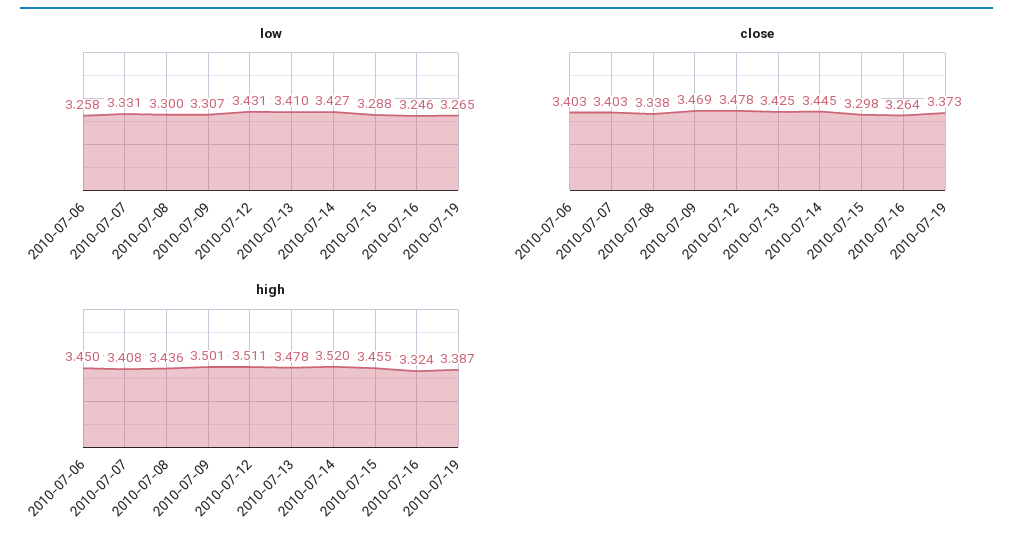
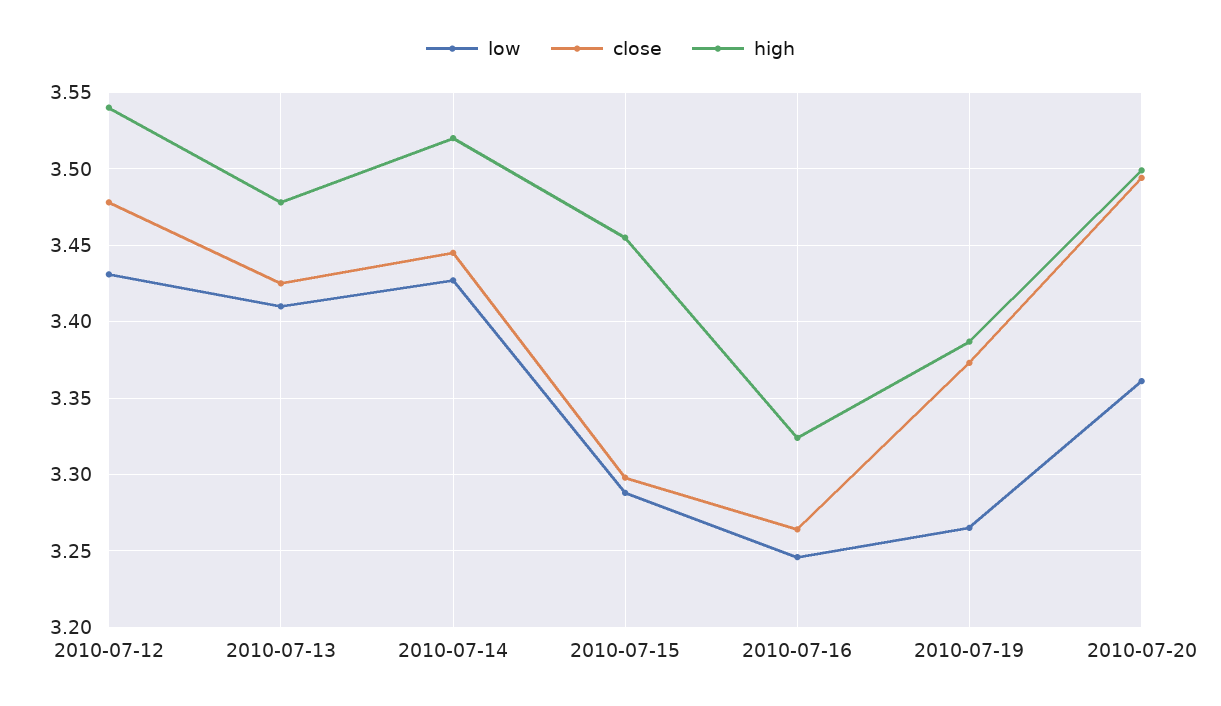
low, 2010-07-06: 3.258 -> none
low, 2010-07-07: 3.331 -> none
low, 2010-07-08: 3.3 -> none
low, 2010-07-09: 3.307 -> none
close, 2010-07-06: 3.403 -> none
close, 2010-07-07: 3.403 -> none
close, 2010-07-08: 3.338 -> none
close, 2010-07-09: 3.469 -> none
high, 2010-07-06: 3.45 -> none
high, 2010-07-07: 3.408 -> none
high, 2010-07-08: 3.436 -> none
high, 2010-07-09: 3.501 -> none
high, 2010-07-12: 3.511 -> 3.54
low, 2010-07-20: none -> 3.36
close, 2010-07-20: none -> 3.495
high, 2010-07-20: none -> 3.5

